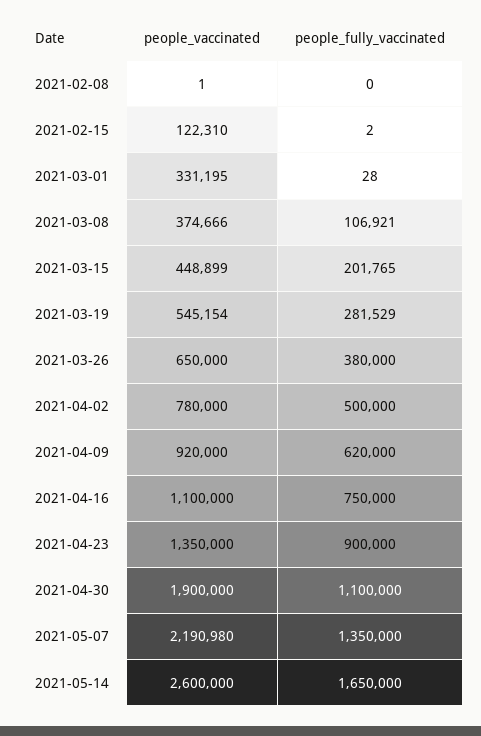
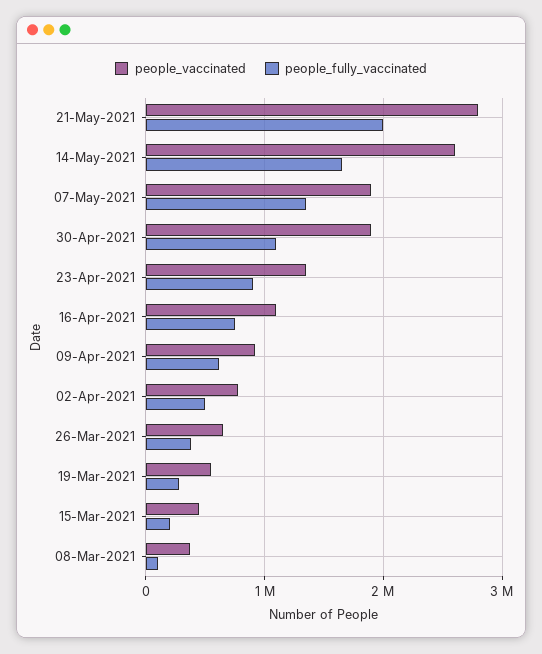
people_vaccinated, 2021-02-08: 1 -> none
people_fully_vaccinated, 2021-02-08: 0 -> none
people_vaccinated, 2021-02-15: 122310 -> none
people_fully_vaccinated, 2021-02-15: 2 -> none
people_vaccinated, 2021-03-01: 331195 -> none
people_fully_vaccinated, 2021-03-01: 28 -> none
people_vaccinated, 2021-05-07: 2190980 -> 1900000
people_vaccinated, 21-May-2021: none -> 2800000
people_fully_vaccinated, 21-May-2021: none -> 2000000

